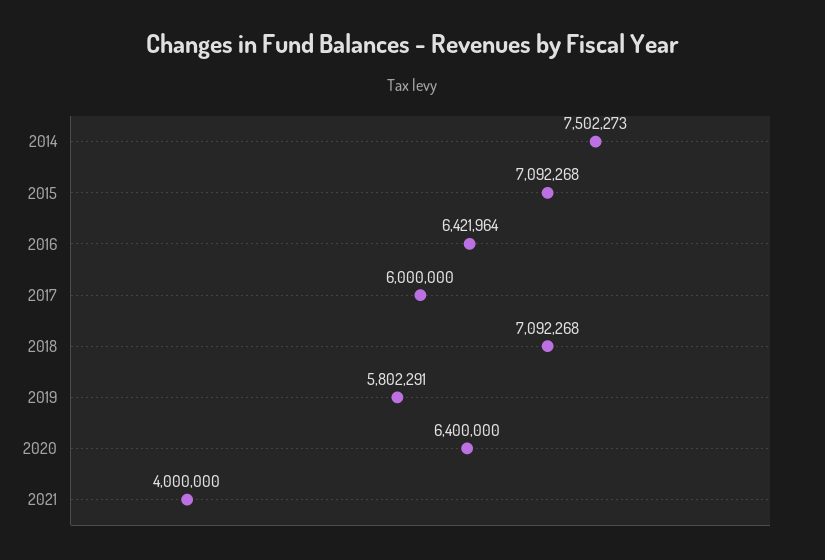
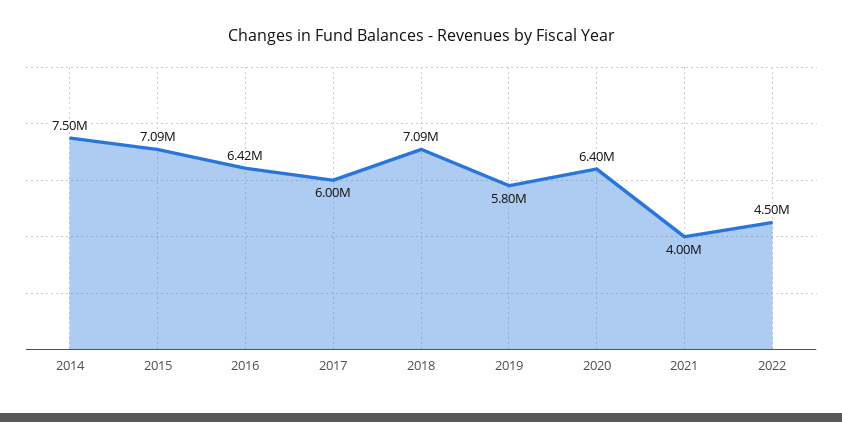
2022: none -> 4500000

